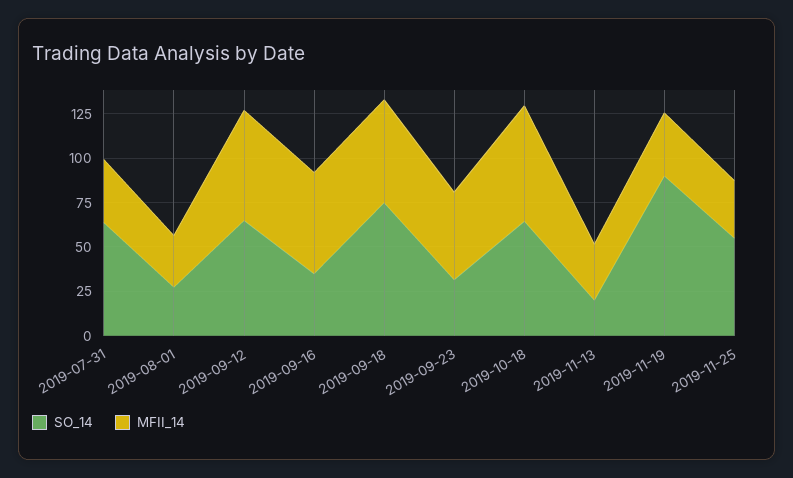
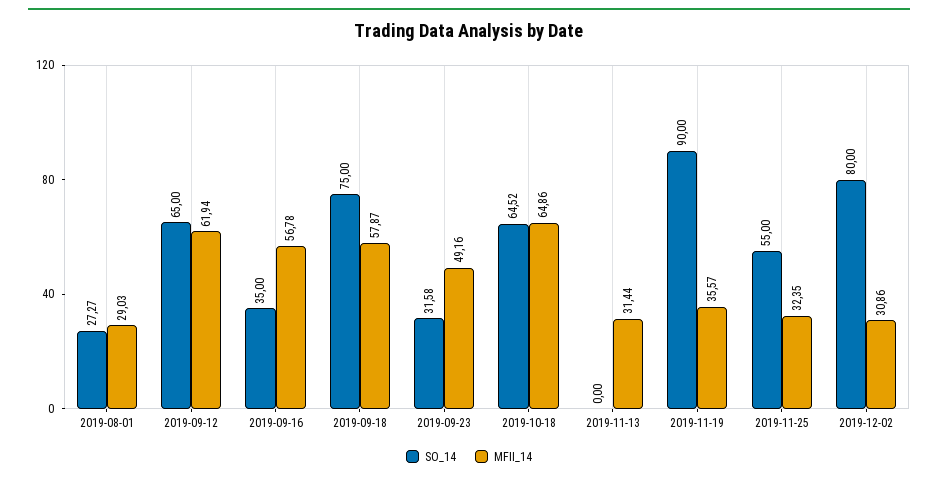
SO_14, 2019-07-31: 65 -> none
MFII_14, 2019-07-31: 35 -> none
SO_14, 2019-11-13: 20 -> 0
SO_14, 2019-12-02: none -> 80
MFII_14, 2019-12-02: none -> 30.86

